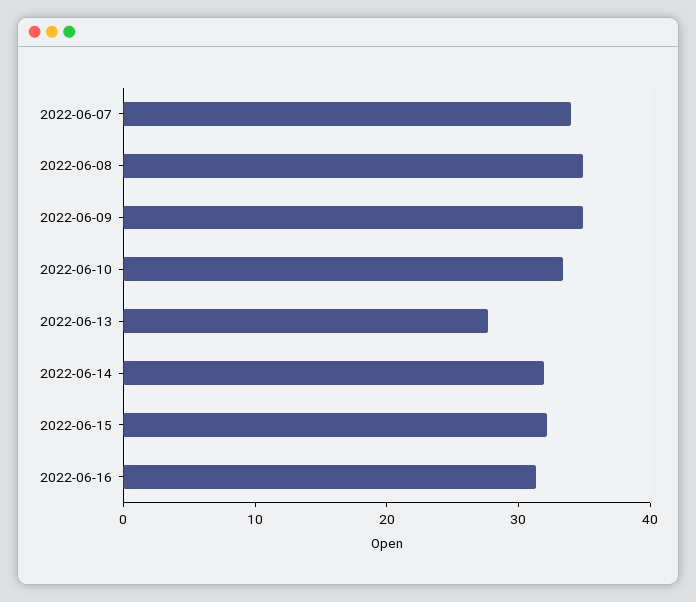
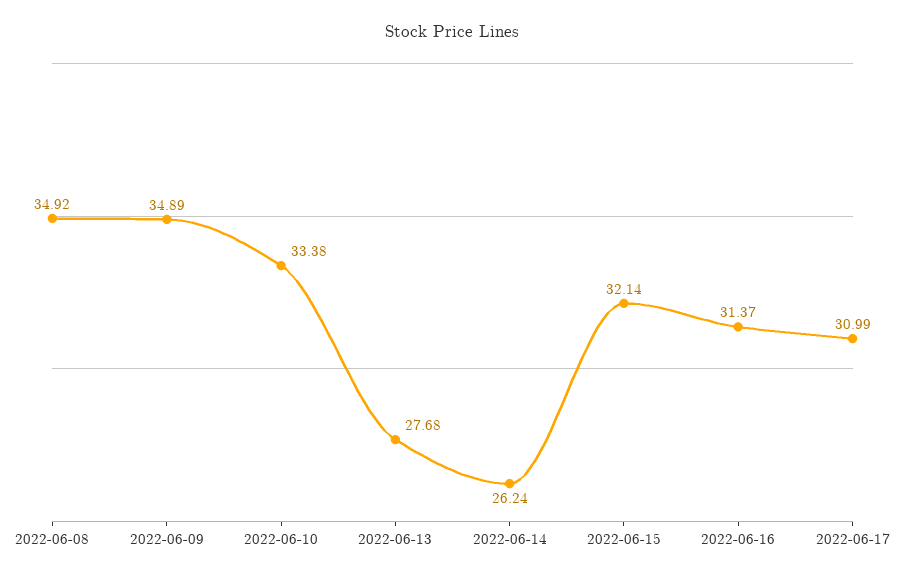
2022-06-07: 34 -> none
2022-06-14: 32 -> 26.24
2022-06-17: none -> 30.99

